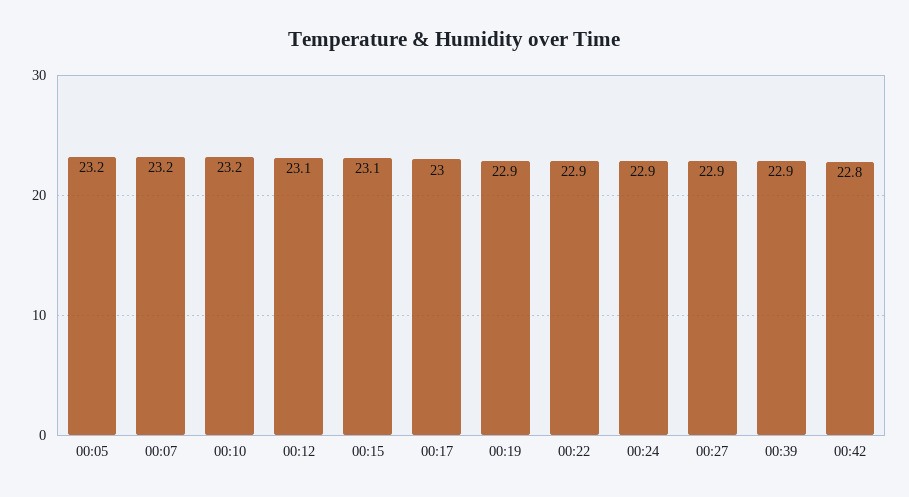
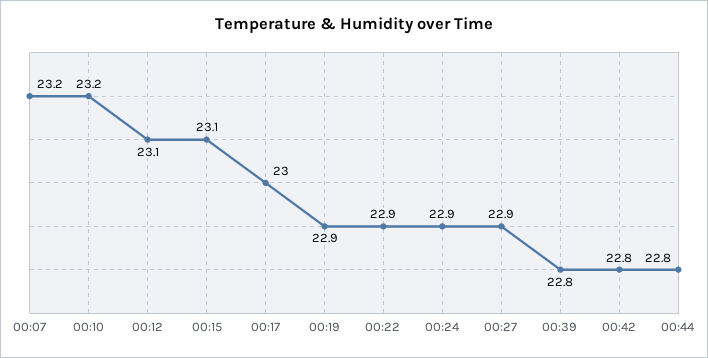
00:05: 23.2 -> none
00:39: 22.9 -> 22.8
00:44: none -> 22.8

